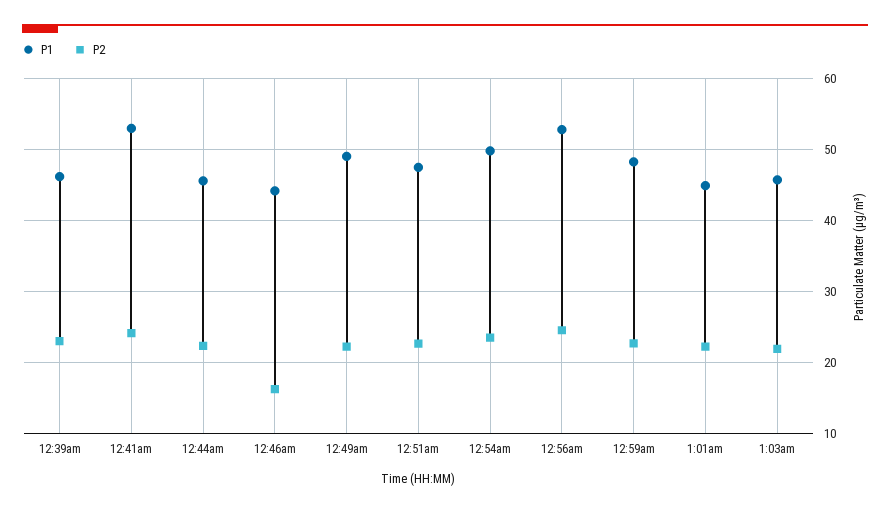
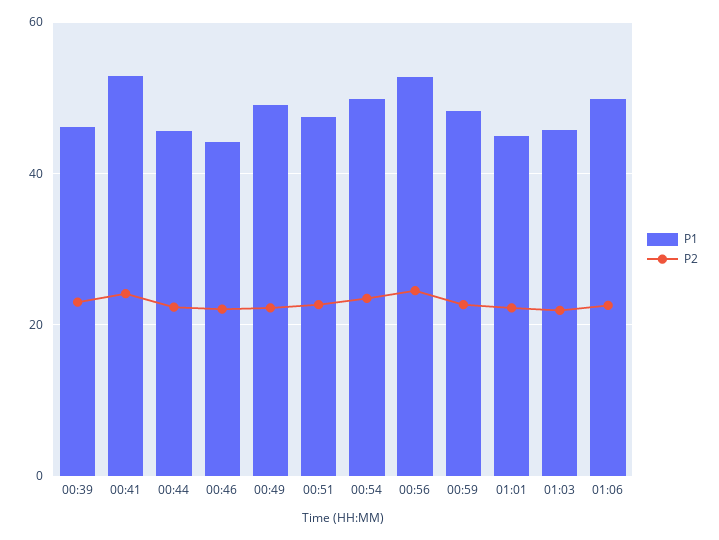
P2, 12:46am: 16 -> 22
P1, 01:06: none -> 50
P2, 01:06: none -> 22

